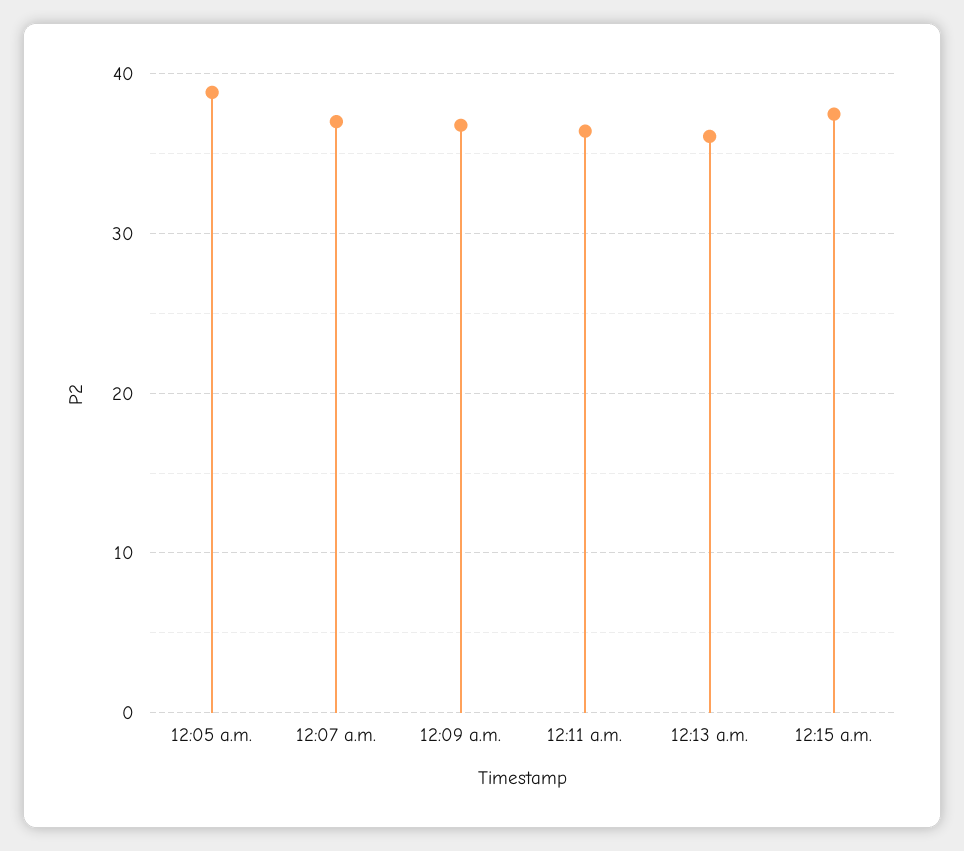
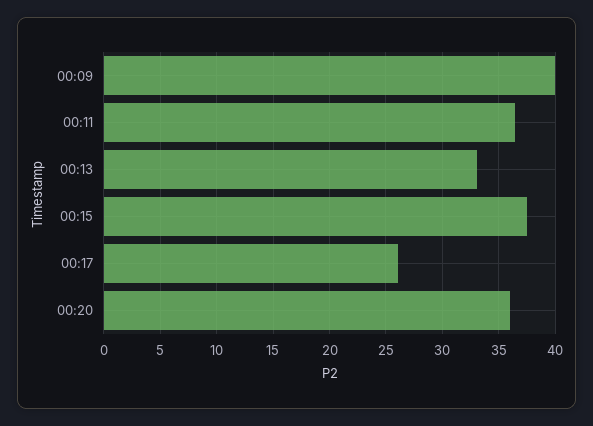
12:05 a.m.: 39 -> none
12:07 a.m.: 37 -> none
12:09 a.m.: 37 -> 40
12:13 a.m.: 36 -> 33
00:17: none -> 26
00:20: none -> 36

